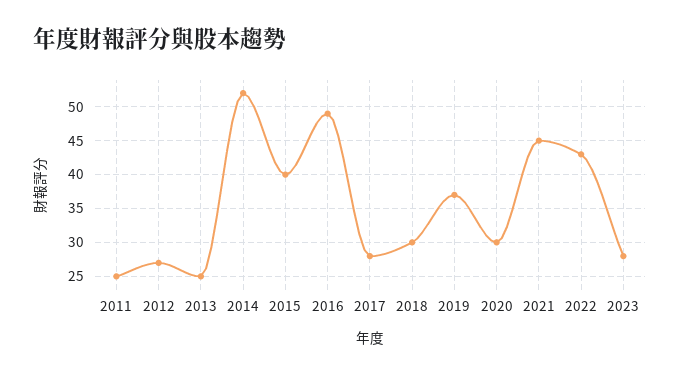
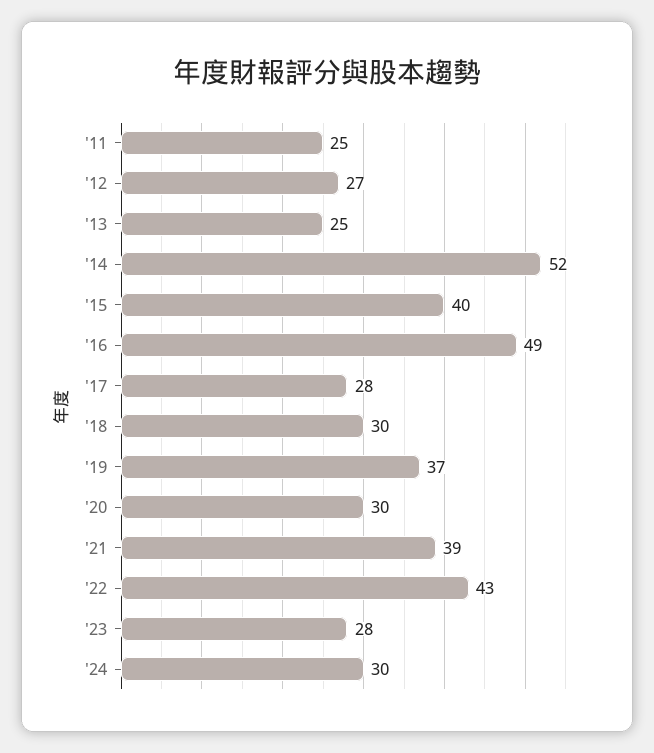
2021: 45 -> 39
'24: none -> 30

